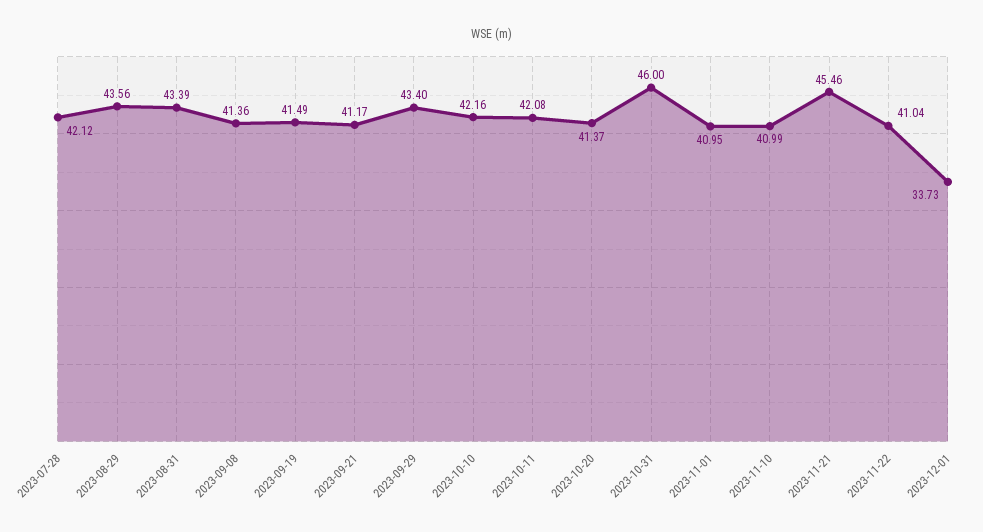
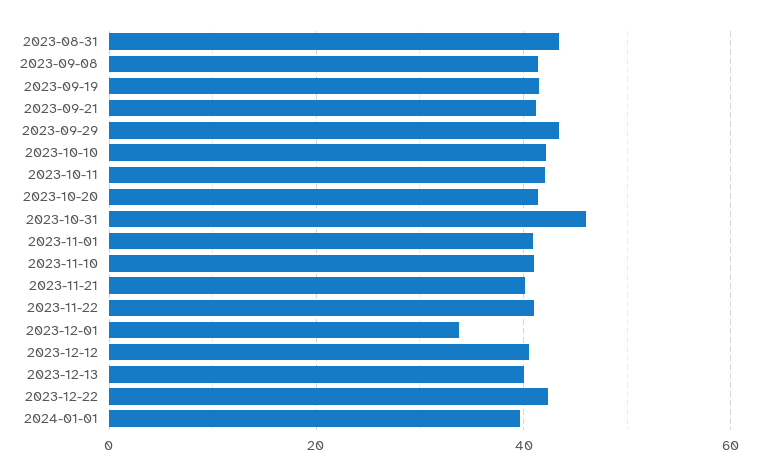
2023-07-28: 42.12 -> none
2023-08-29: 43.56 -> none
2023-11-21: 45.46 -> 40
2023-12-12: none -> 40
2023-12-13: none -> 40
2023-12-22: none -> 42
2024-01-01: none -> 40

